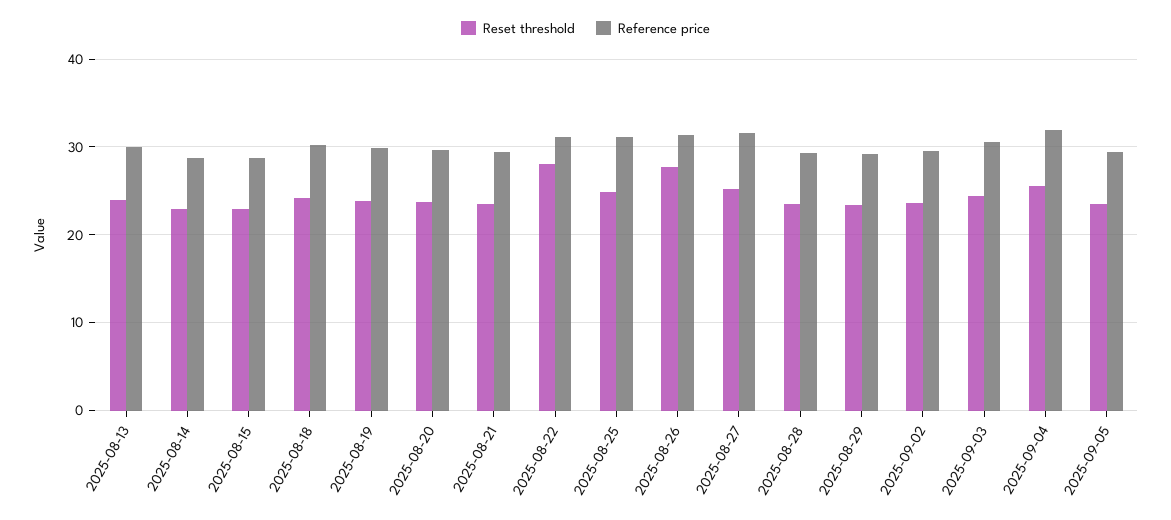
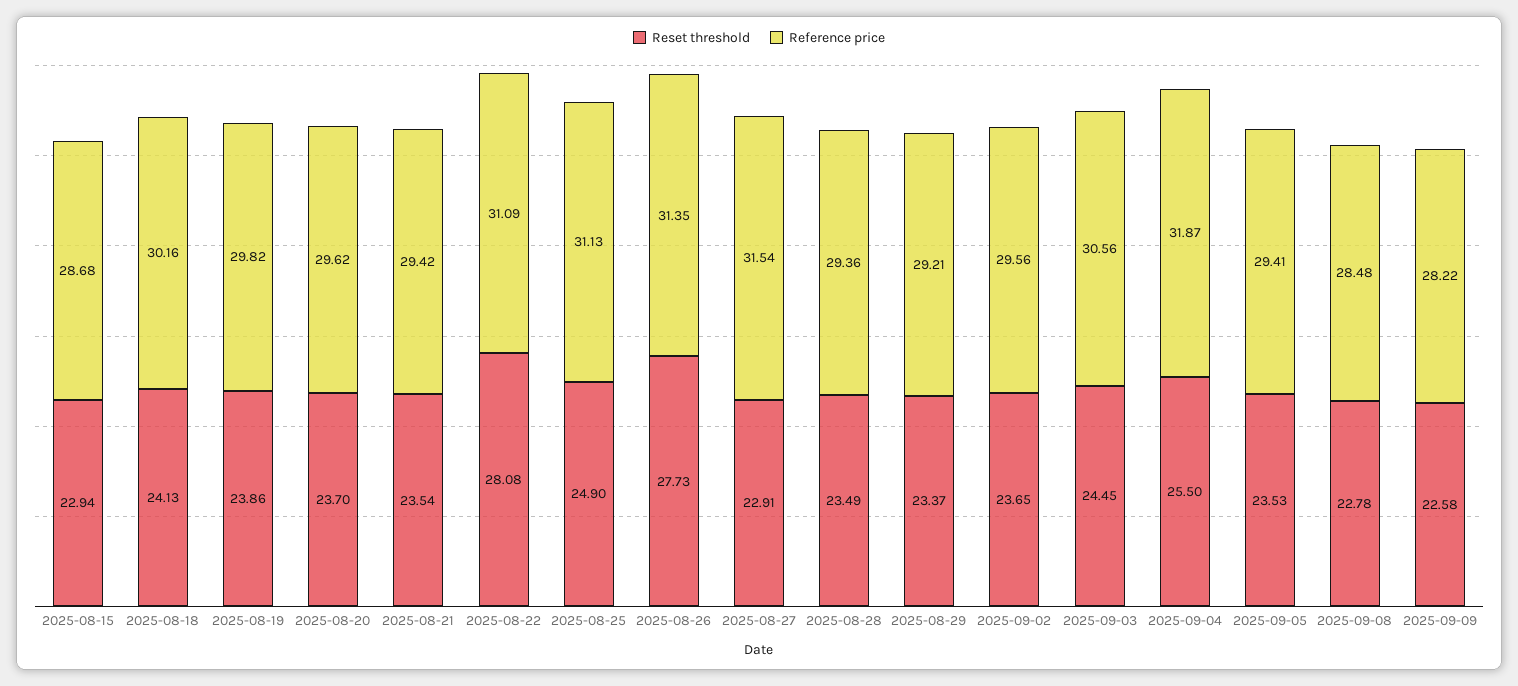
Reset threshold, 2025-08-13: 24 -> none
Reference price, 2025-08-13: 30 -> none
Reset threshold, 2025-08-14: 23 -> none
Reference price, 2025-08-14: 29 -> none
Reset threshold, 2025-08-27: 25 -> 22.91
Reset threshold, 2025-09-08: none -> 22.78
Reference price, 2025-09-08: none -> 28.48
Reset threshold, 2025-09-09: none -> 22.58
Reference price, 2025-09-09: none -> 28.22

